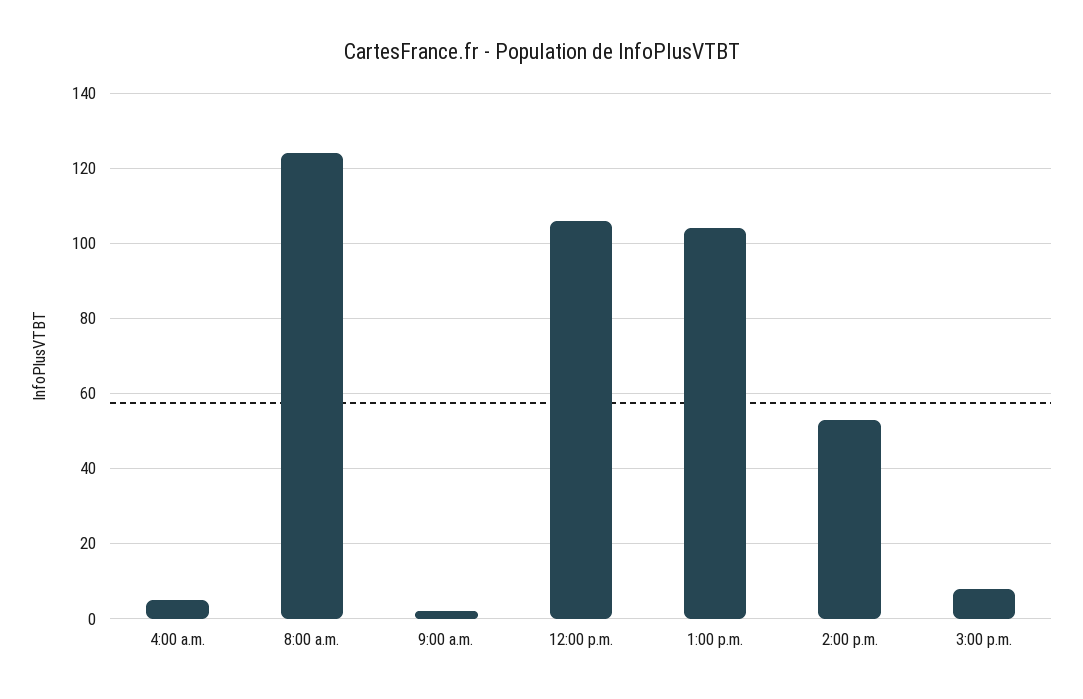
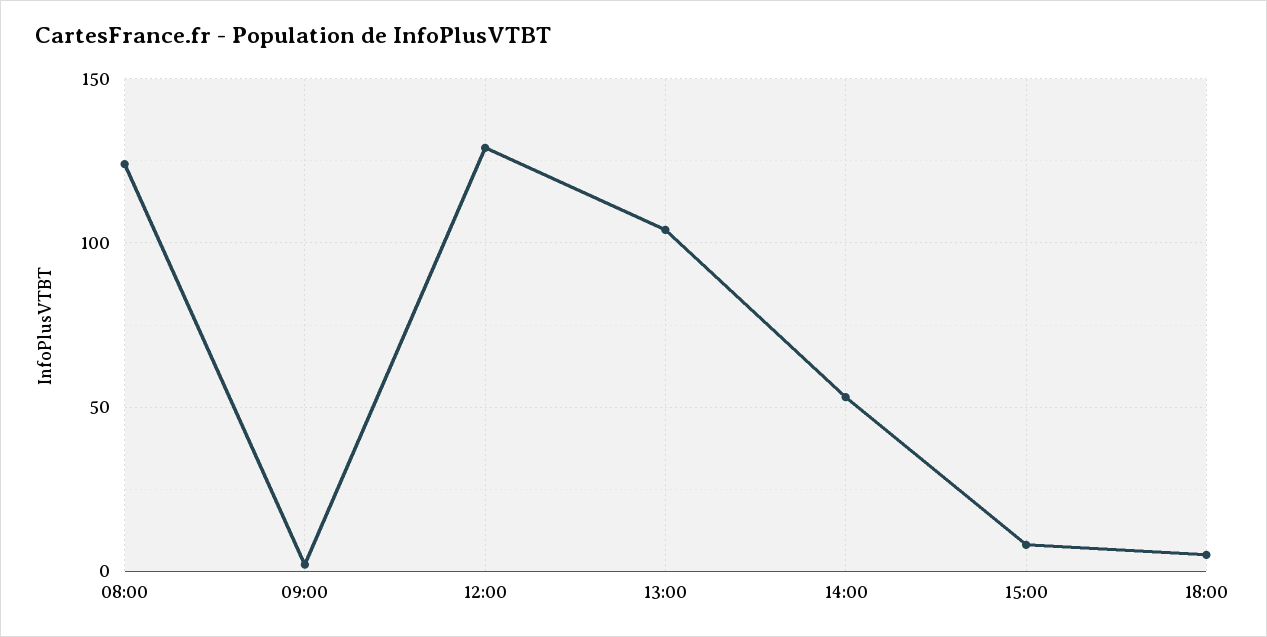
4:00 a.m.: 5 -> none
12:00 p.m.: 105 -> 130
18:00: none -> 5

